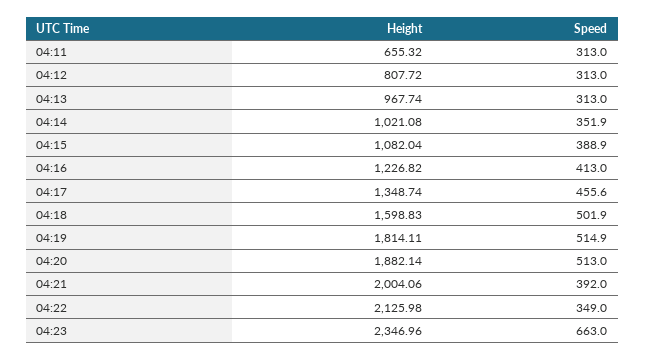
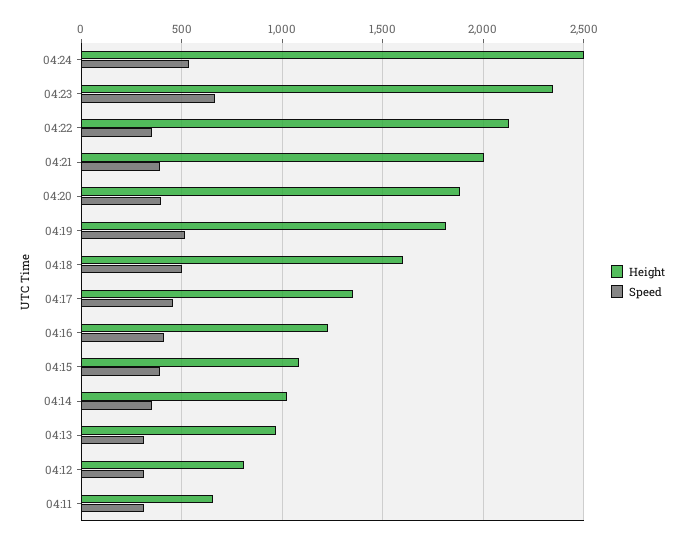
Speed, 04:20: 513 -> 400
Height, 04:24: none -> 2500
Speed, 04:24: none -> 550

